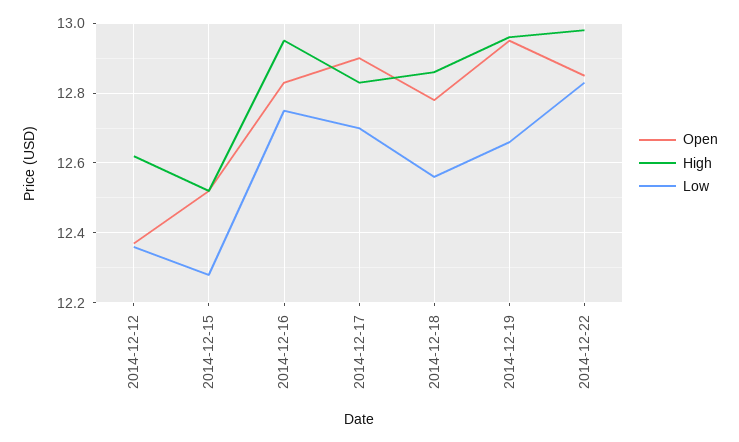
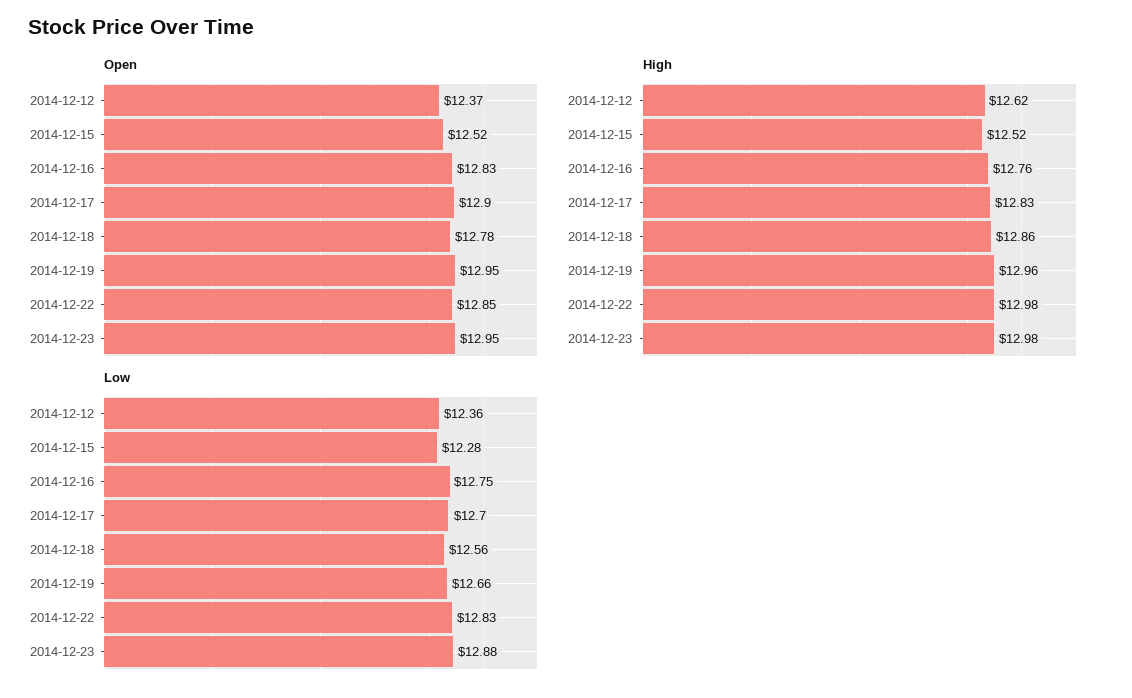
High, 2014-12-16: 12.95 -> 12.76
Open, 2014-12-23: none -> 12.95
High, 2014-12-23: none -> 12.98
Low, 2014-12-23: none -> 12.88

